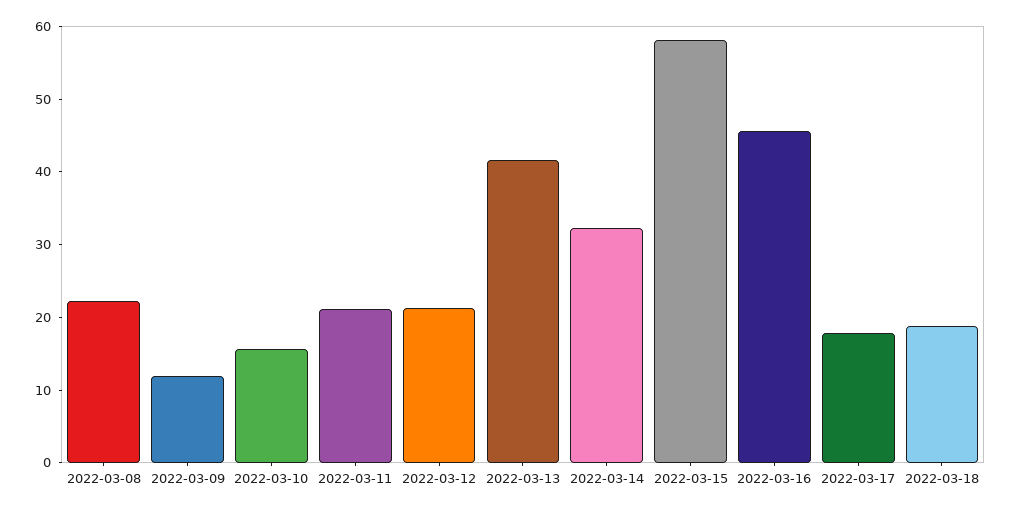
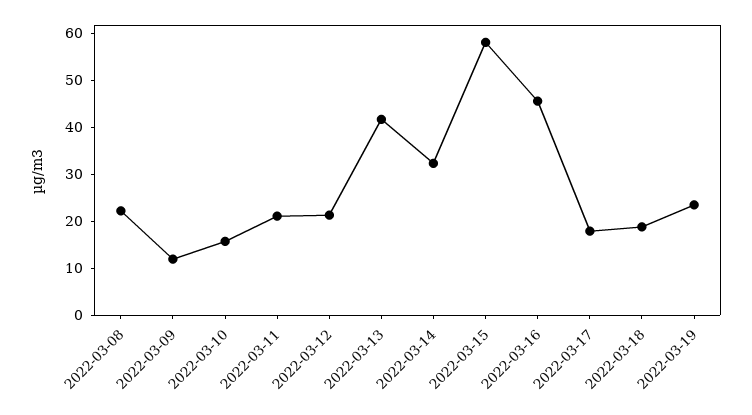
2022-03-19: none -> 24

